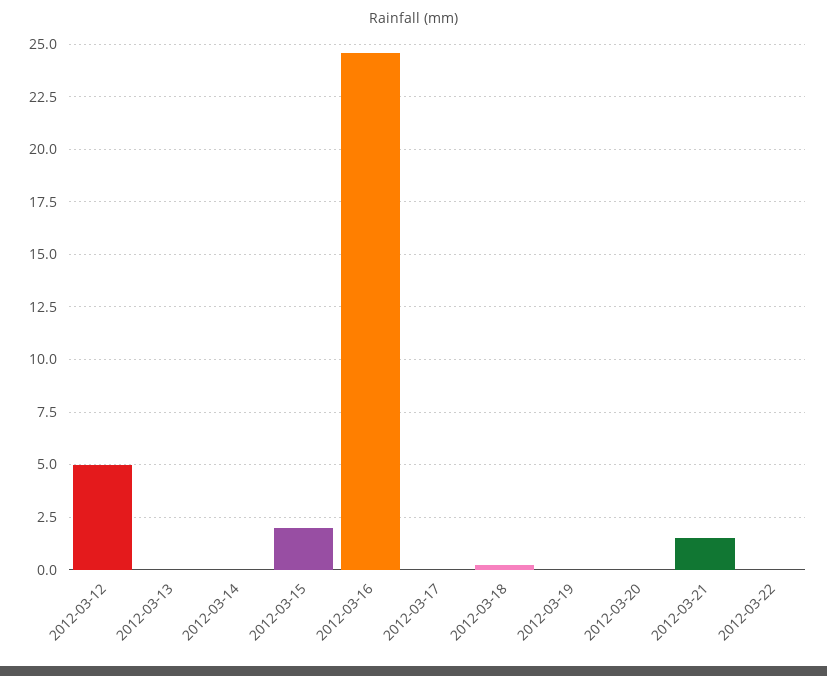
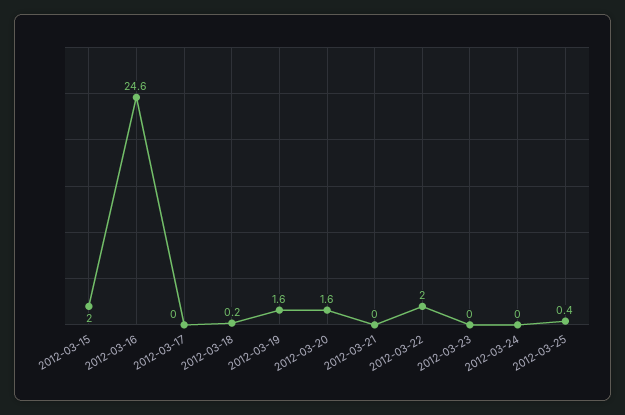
2012-03-12: 5 -> none
2012-03-13: 0 -> none
2012-03-14: 0 -> none
2012-03-19: 0 -> 1.6
2012-03-20: 0 -> 1.6
2012-03-21: 1.5 -> 0
2012-03-22: 0 -> 2
2012-03-23: none -> 0
2012-03-24: none -> 0
2012-03-25: none -> 0.4

